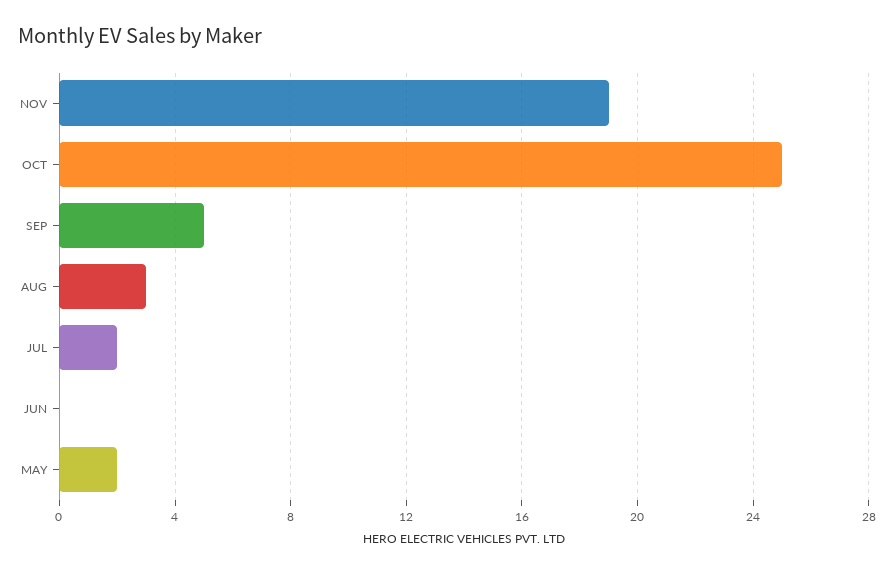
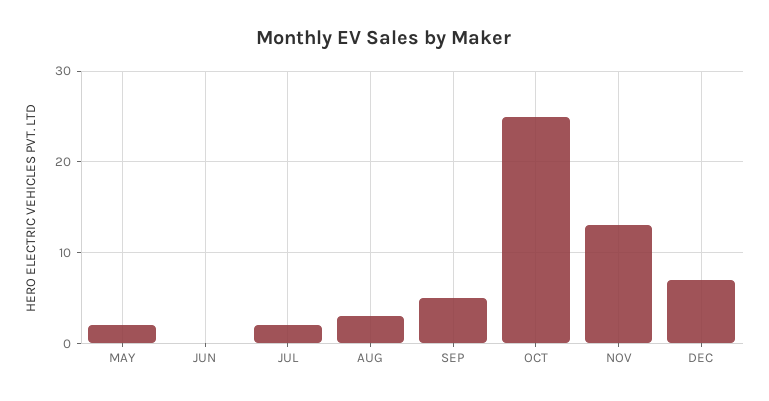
NOV: 19 -> 13
DEC: none -> 7

